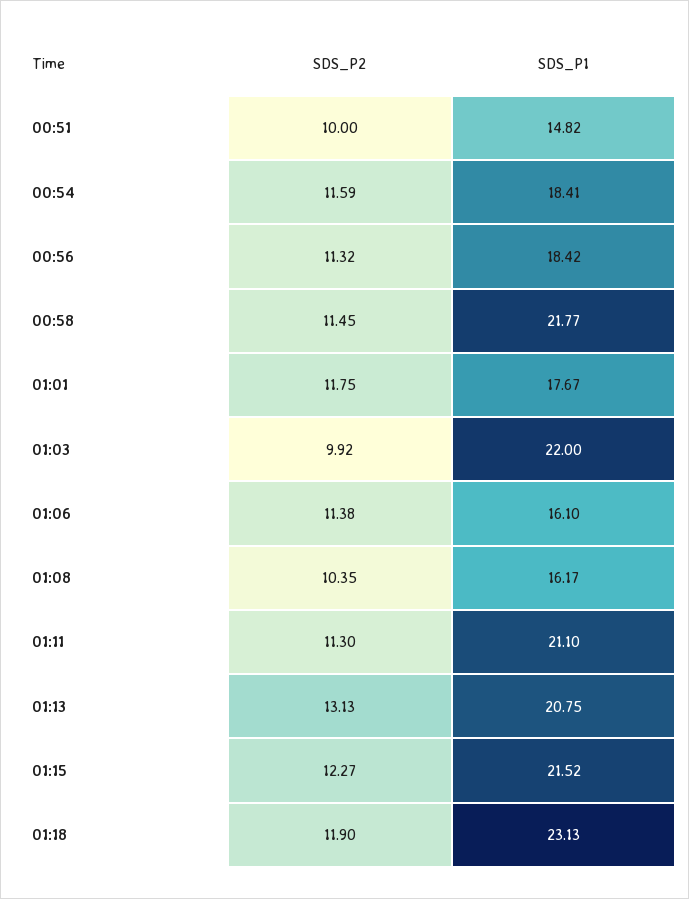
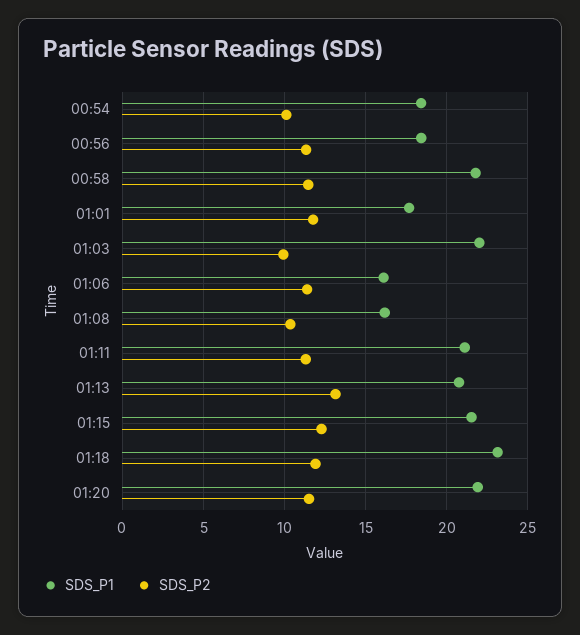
SDS_P2, 00:51: 10 -> none
SDS_P1, 00:51: 14.82 -> none
SDS_P2, 00:54: 11.59 -> 10
SDS_P1, 01:20: none -> 22
SDS_P2, 01:20: none -> 11.5

